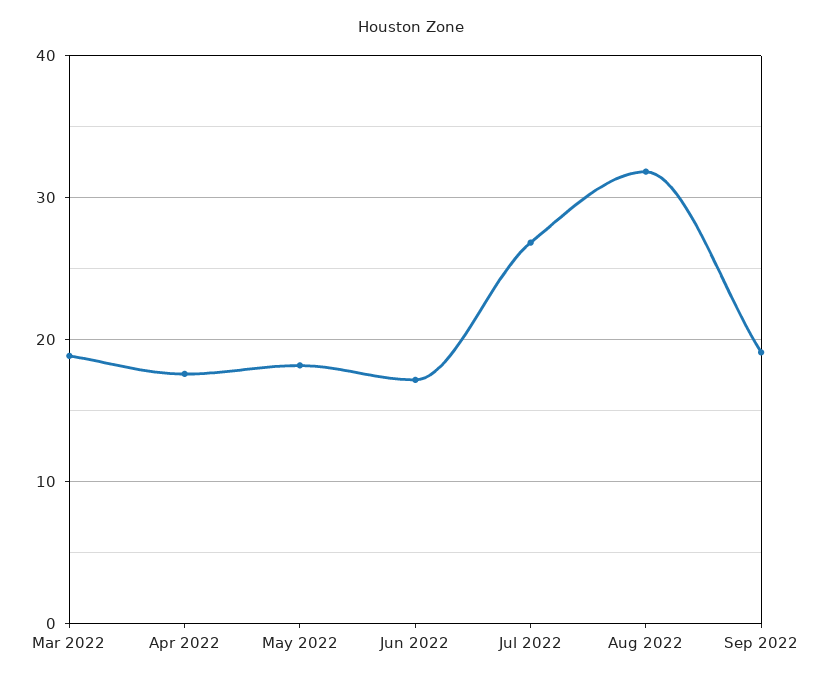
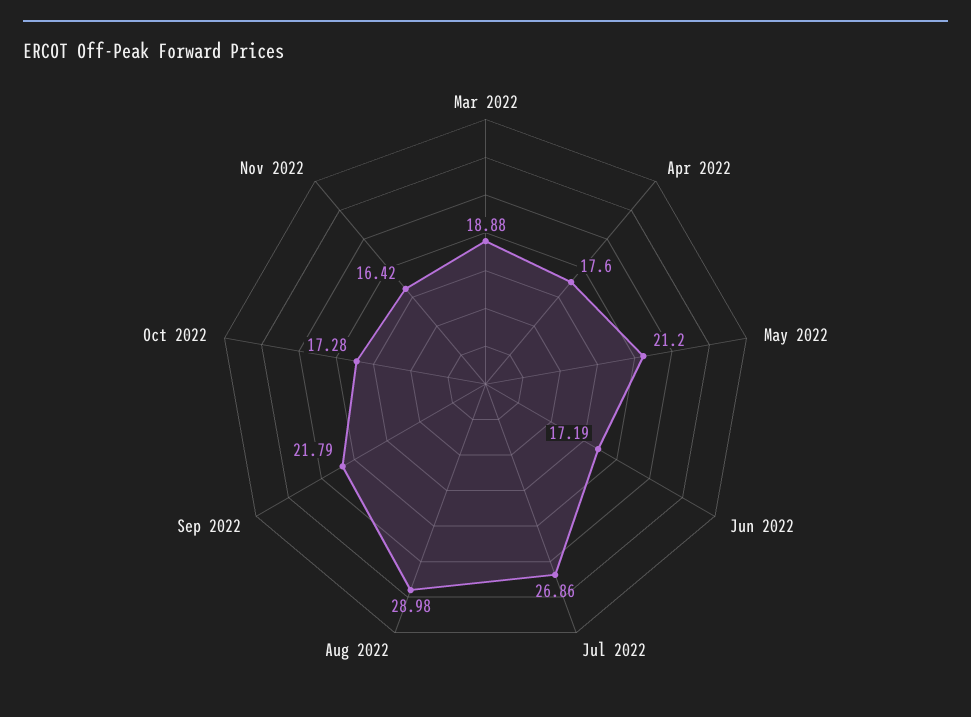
May 2022: 18 -> 21.2
Aug 2022: 32 -> 28.98
Sep 2022: 19 -> 21.79
Oct 2022: none -> 17.28
Nov 2022: none -> 16.42

